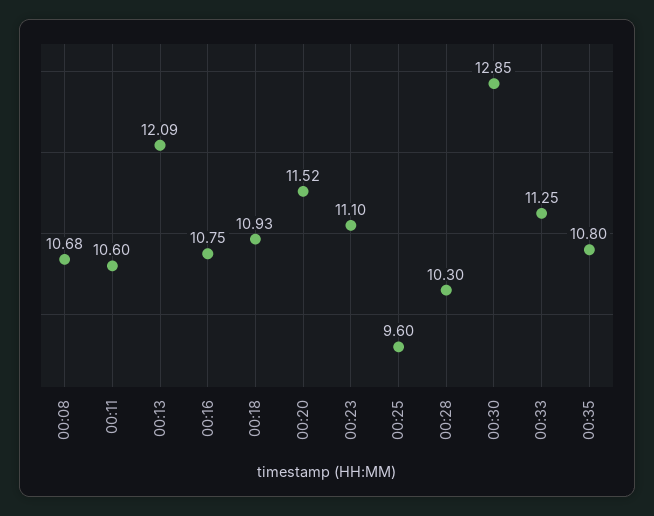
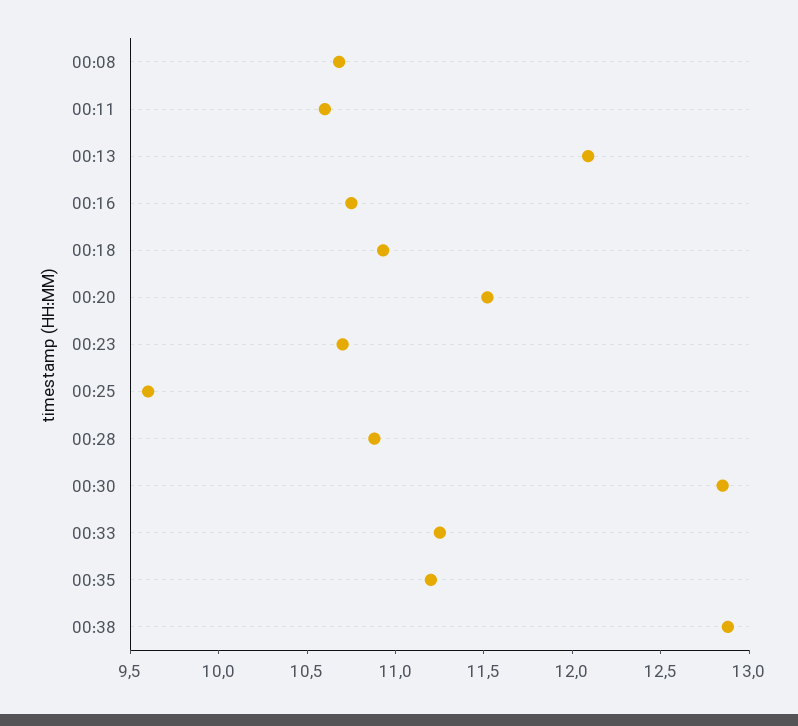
00:23: 11.1 -> 10.7
00:28: 10.3 -> 10.9
00:35: 10.8 -> 11.2
00:38: none -> 12.9

